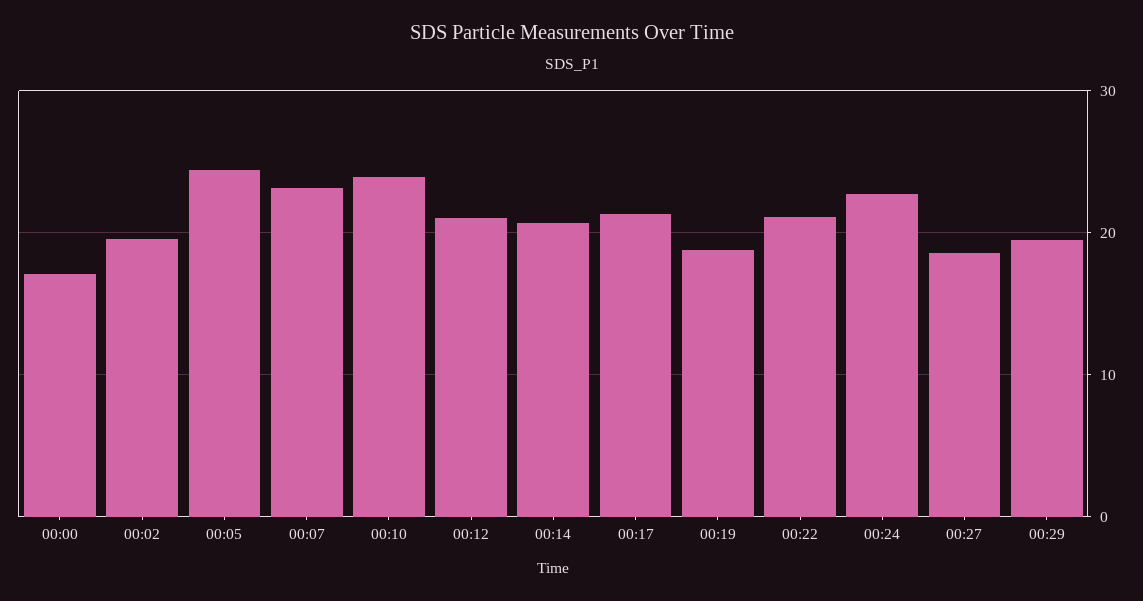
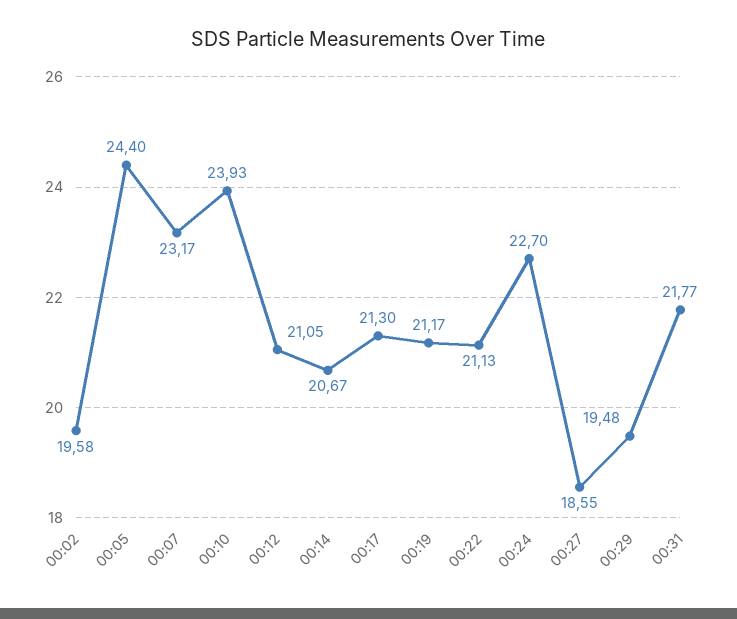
00:00: 17 -> none
00:19: 19 -> 21.17
00:31: none -> 21.77

